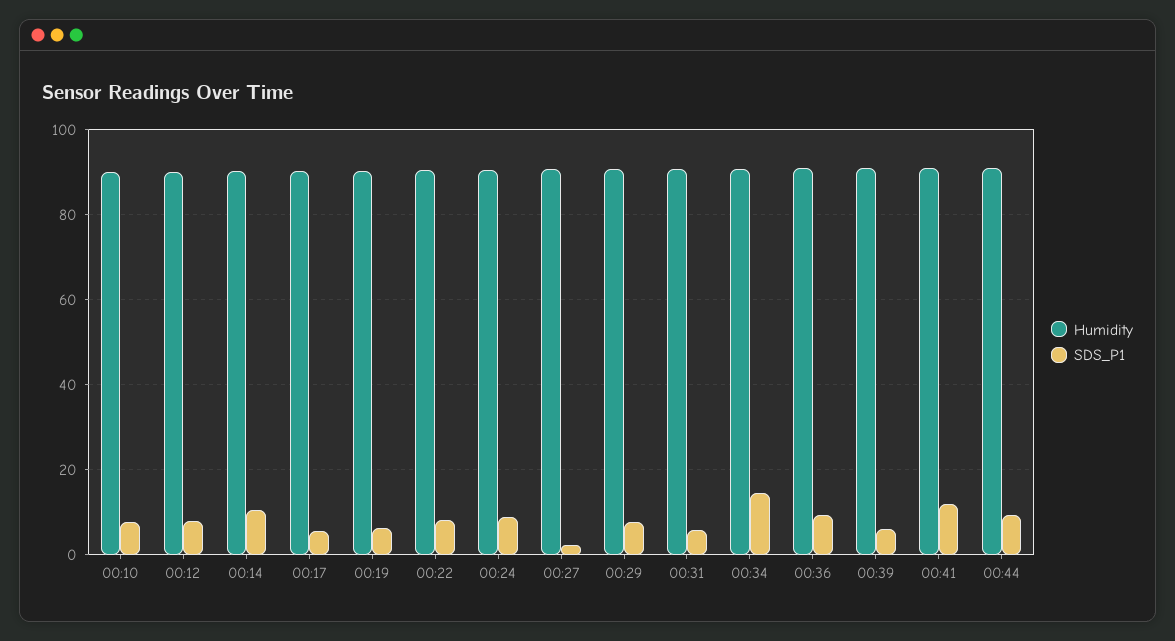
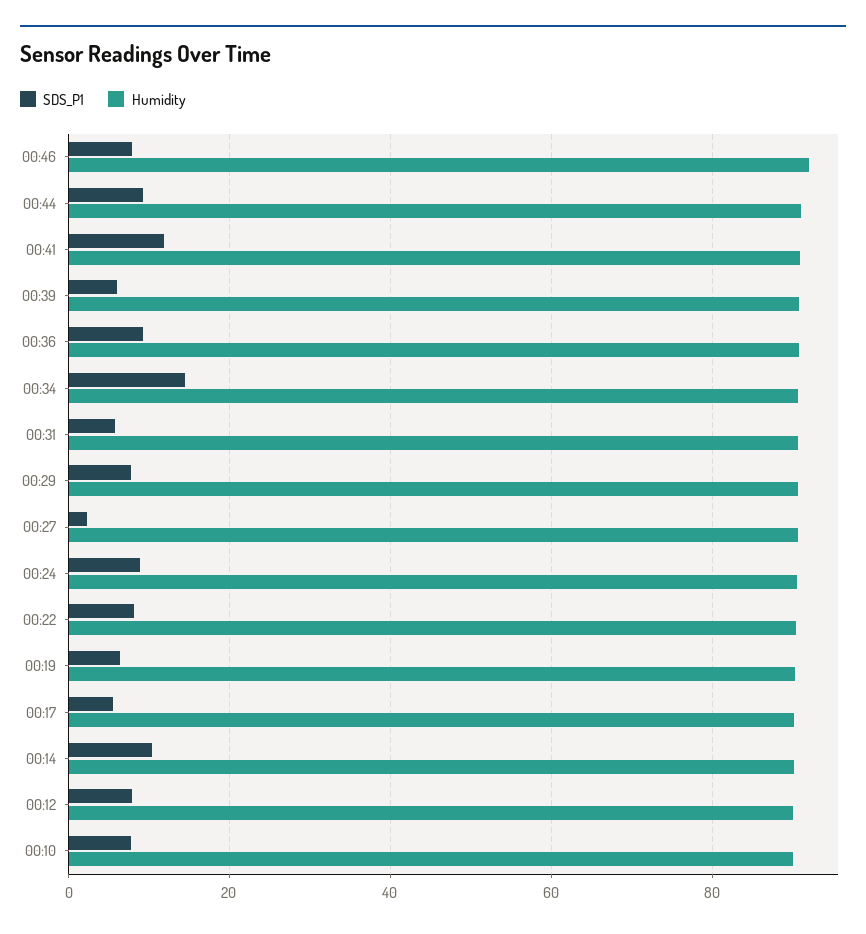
SDS_P1, 00:46: none -> 8
Humidity, 00:46: none -> 92

